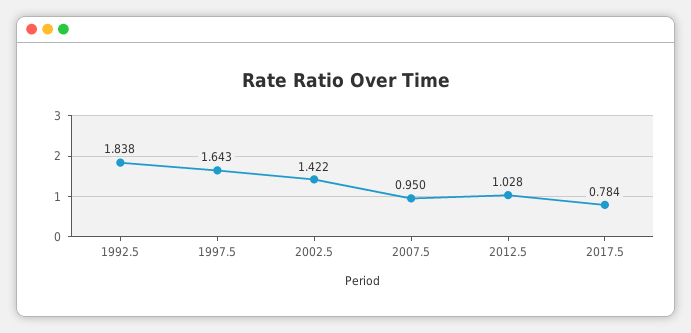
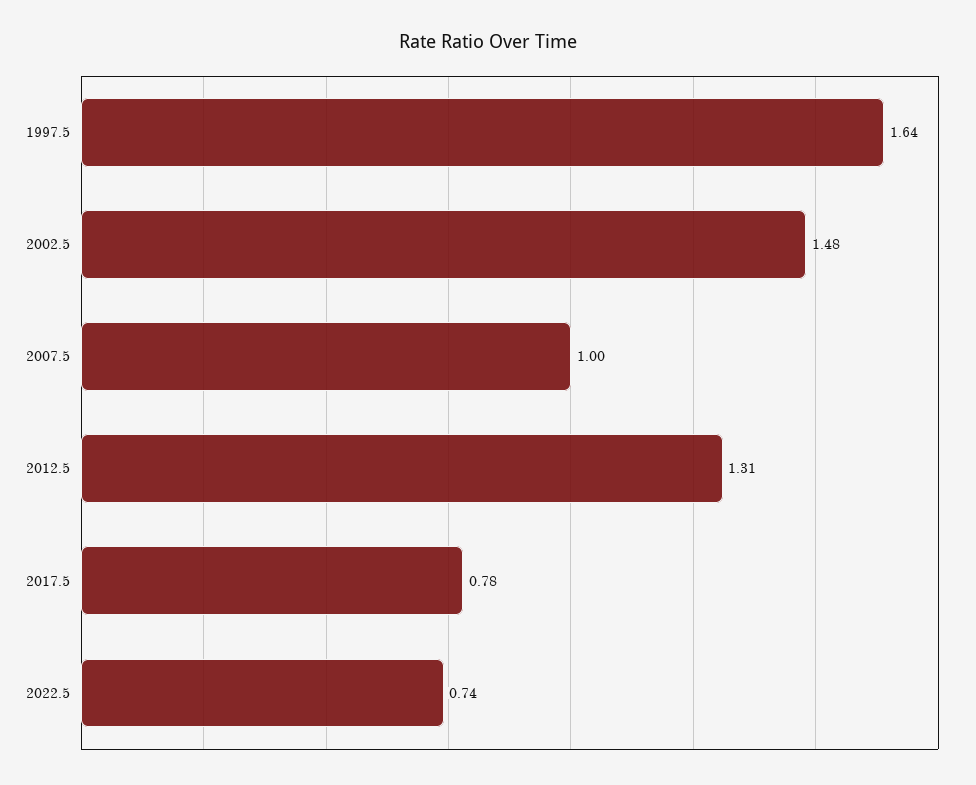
1992.5: 1.838 -> none
2002.5: 1.422 -> 1.48
2007.5: 0.95 -> 1
2012.5: 1.028 -> 1.31
2022.5: none -> 0.74

